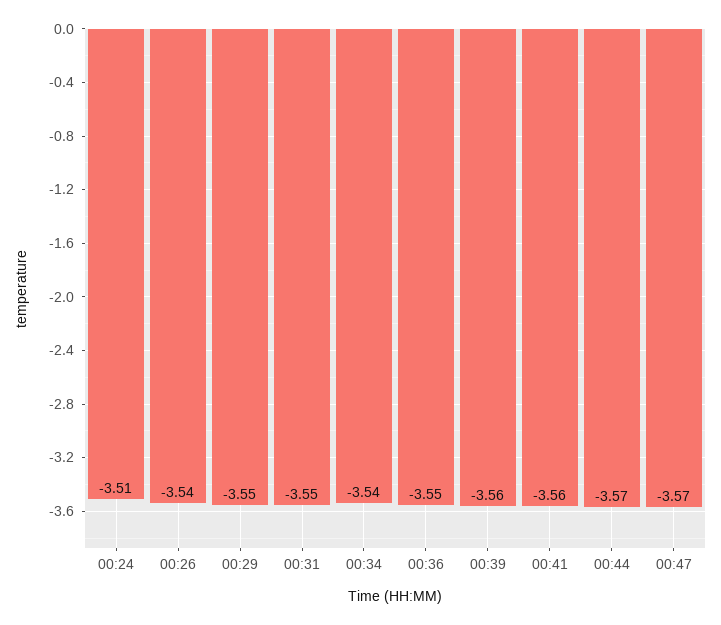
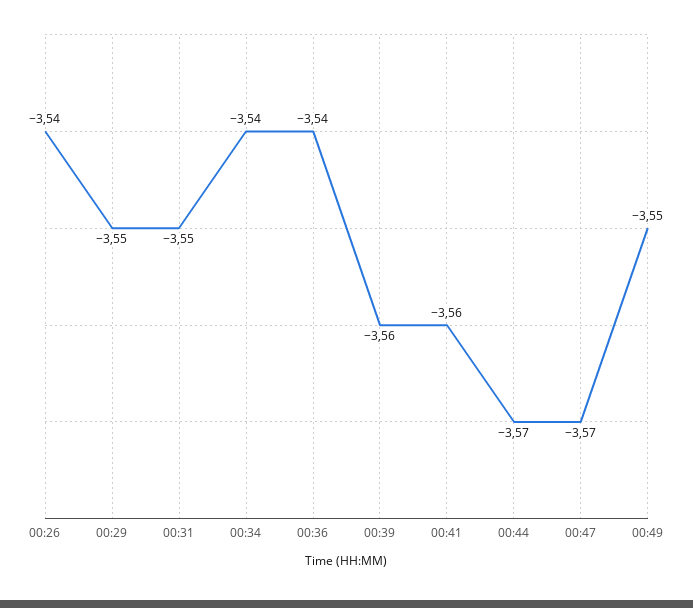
00:24: -3.51 -> none
00:36: -3.55 -> -3.54
00:49: none -> -3.55

